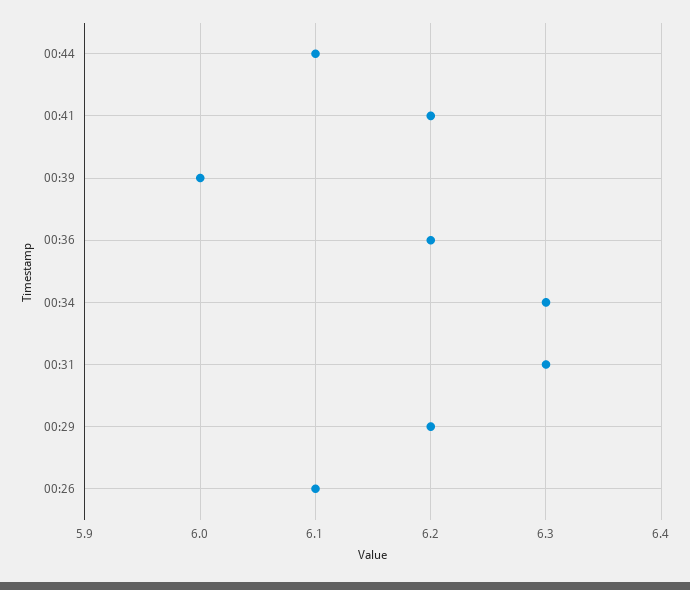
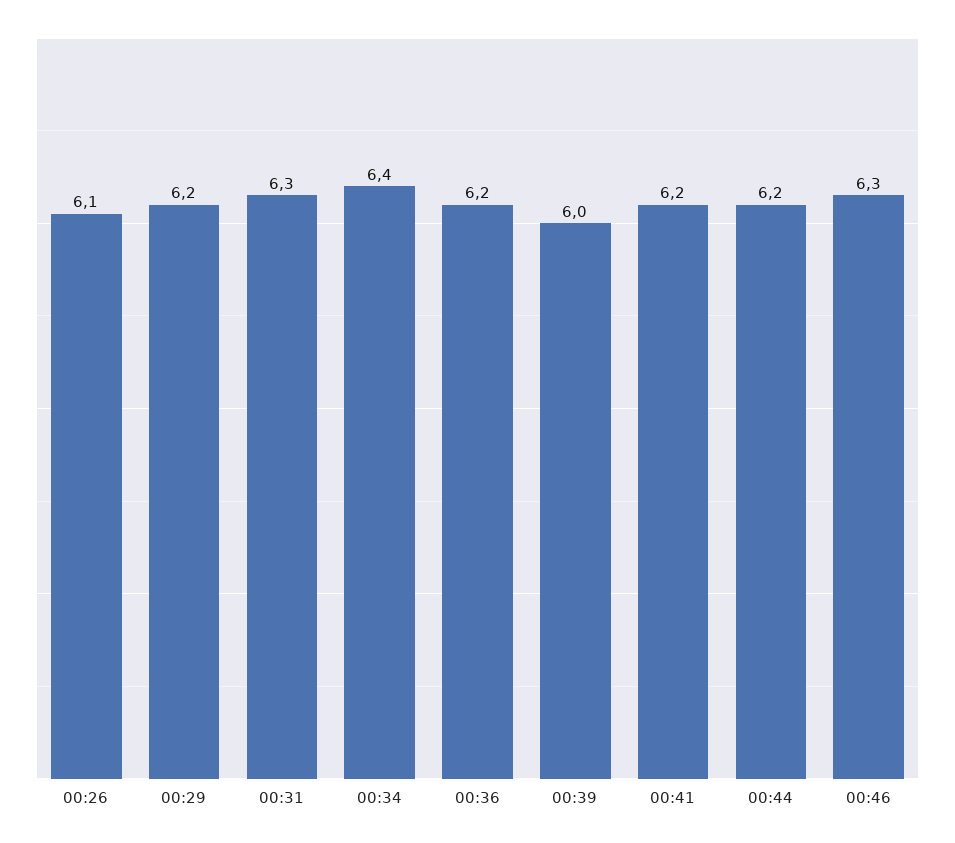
00:44: 6.1 -> 6.2
00:34: 6.3 -> 6.4
00:46: none -> 6.3

